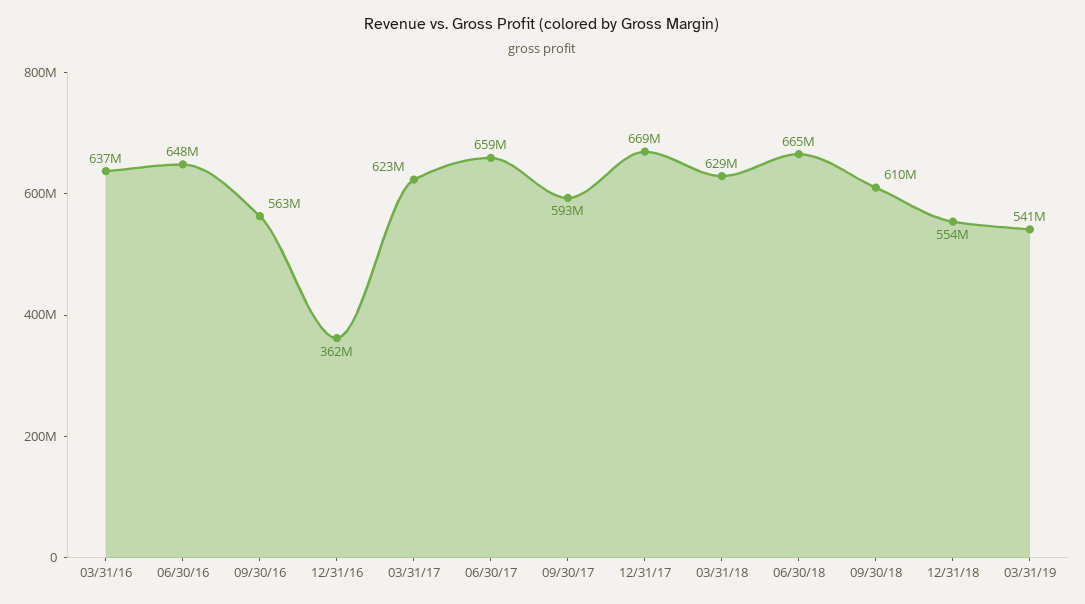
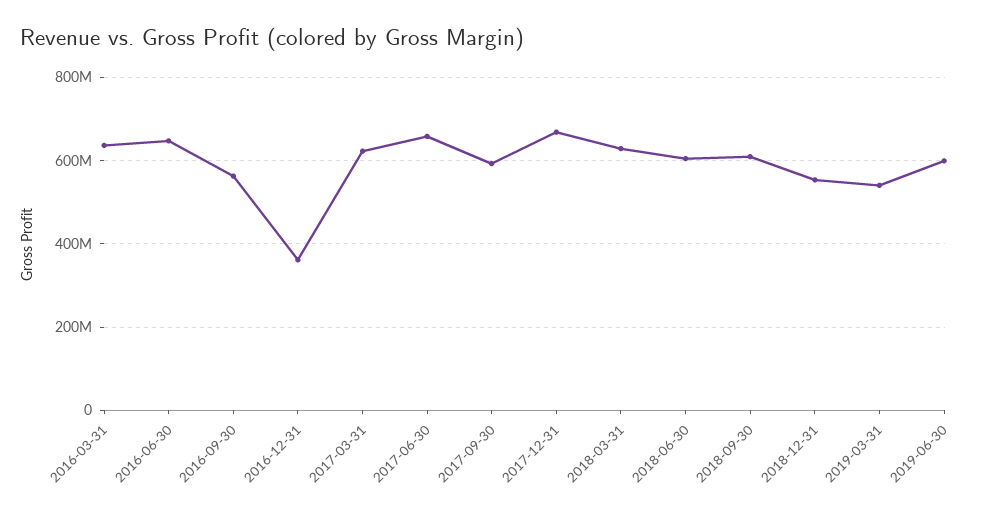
06/30/18: 665000000 -> 600000000
2019-06-30: none -> 600000000

